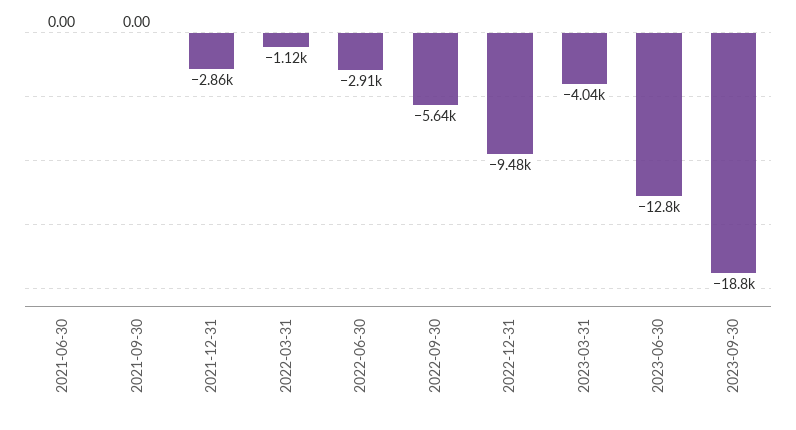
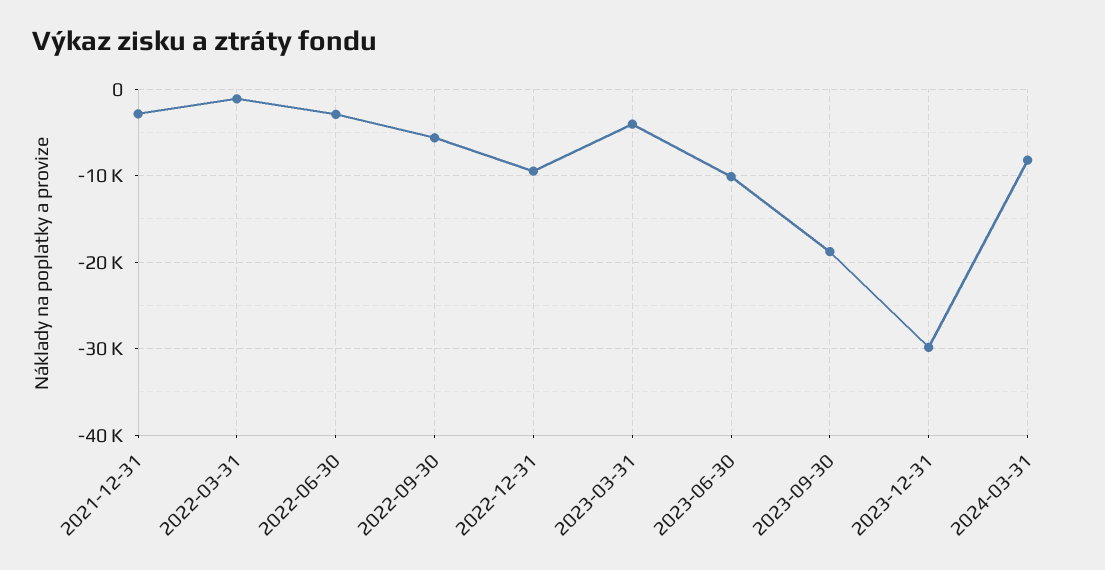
2021-06-30: 0 -> none
2021-09-30: 0 -> none
2023-06-30: -12800 -> -10000
2023-12-31: none -> -30000
2024-03-31: none -> -8000

